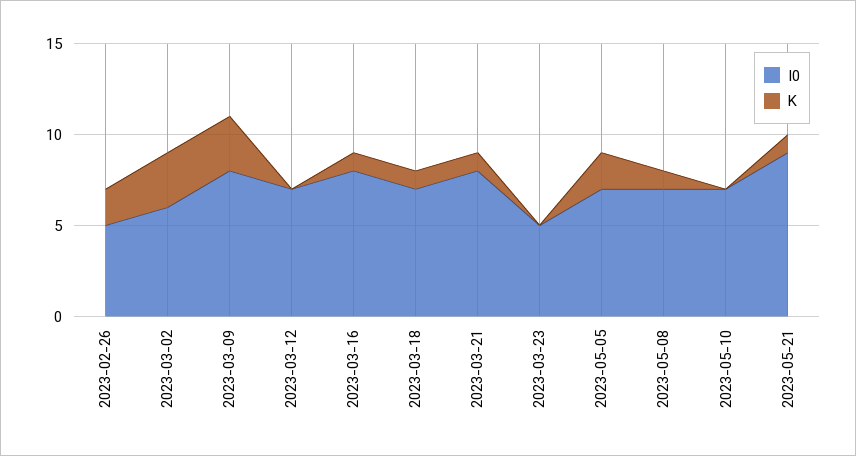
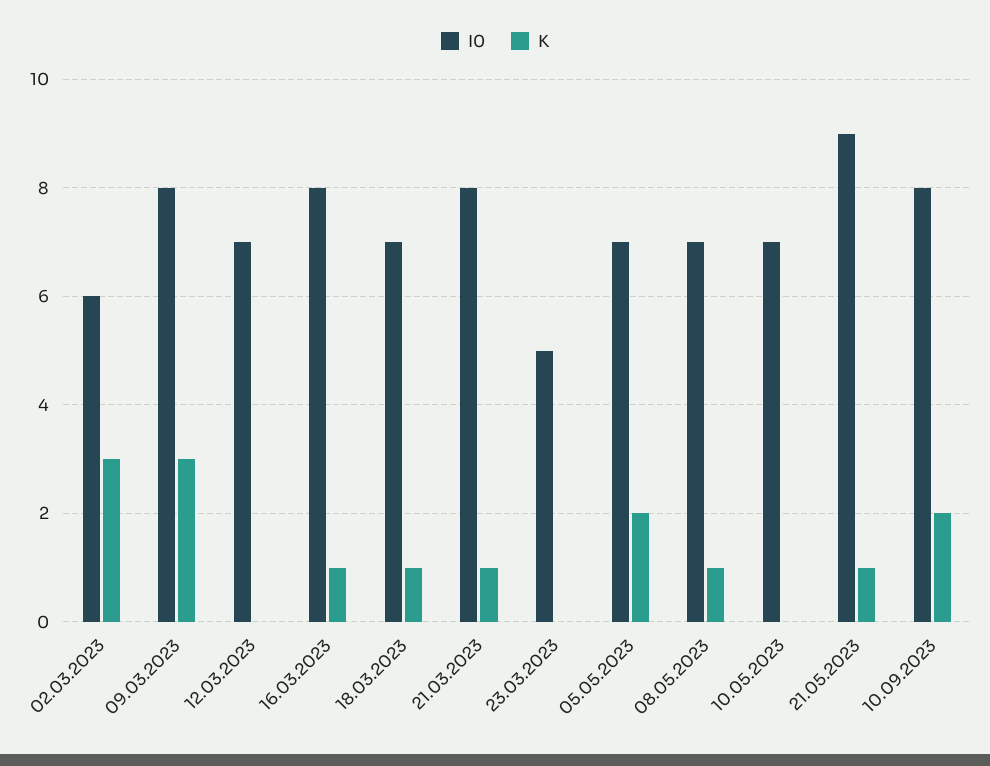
I0, 2023-02-26: 5 -> none
K, 2023-02-26: 2 -> none
I0, 10.09.2023: none -> 8
K, 10.09.2023: none -> 2

